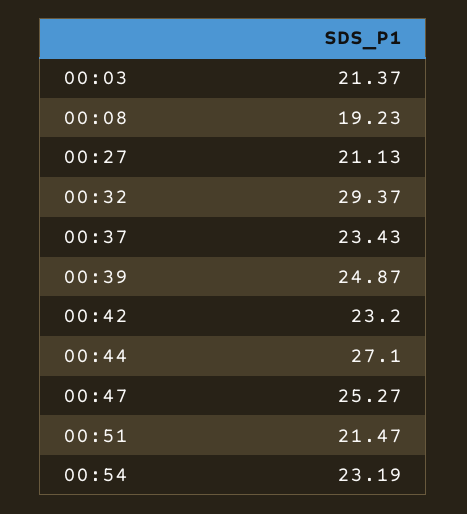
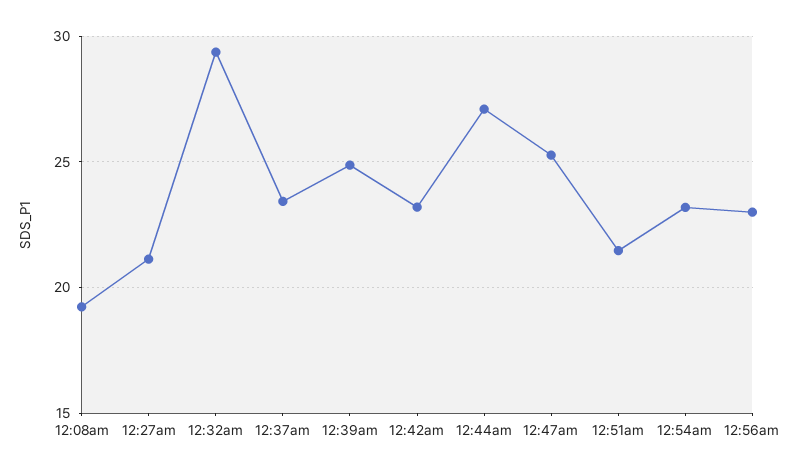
00:03: 21.37 -> none
12:56am: none -> 23

